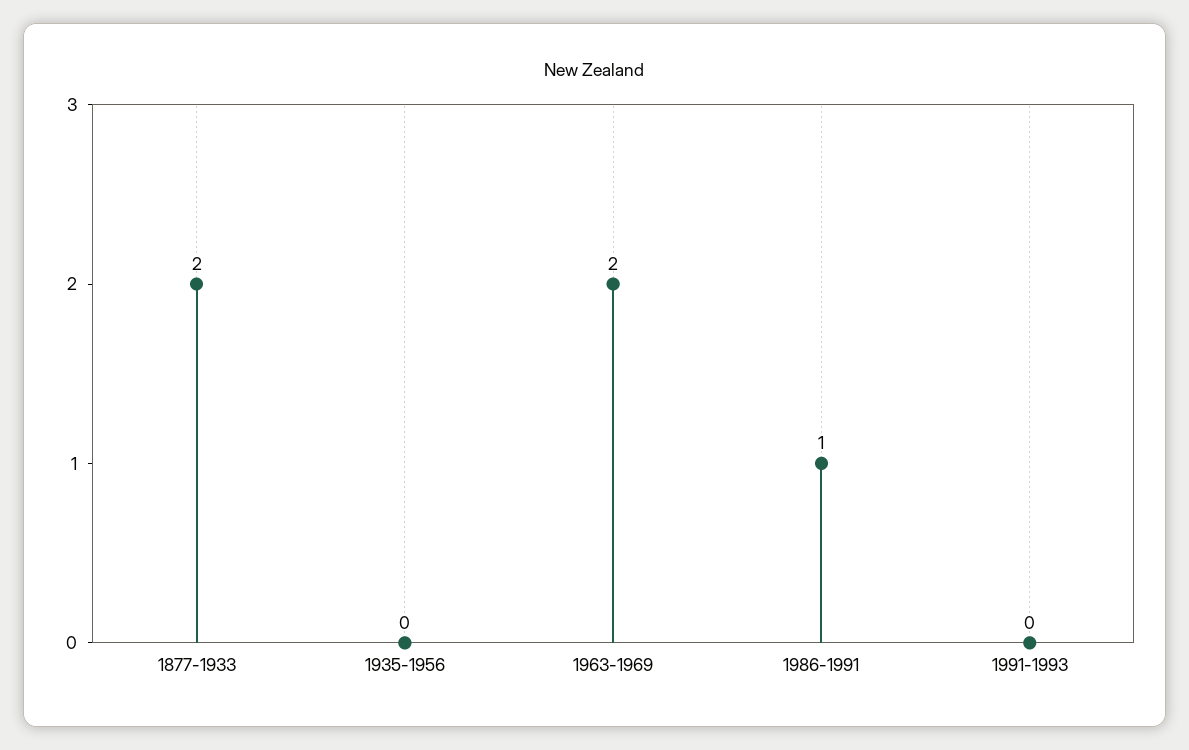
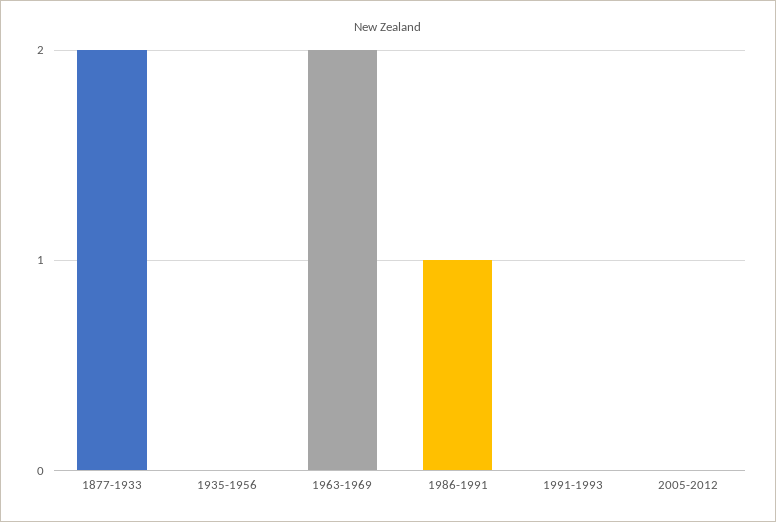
2005-2012: none -> 0

